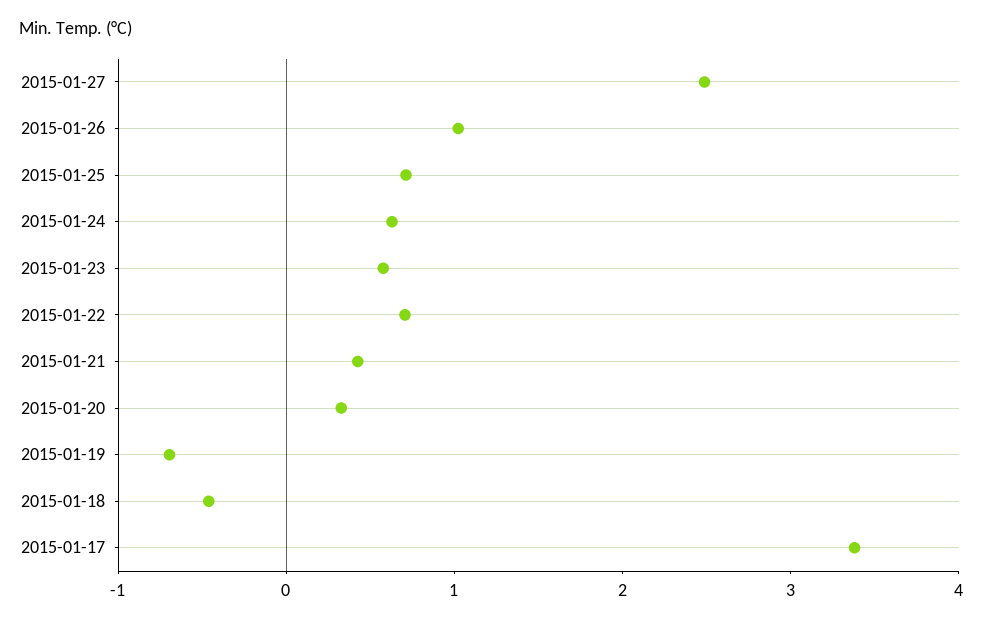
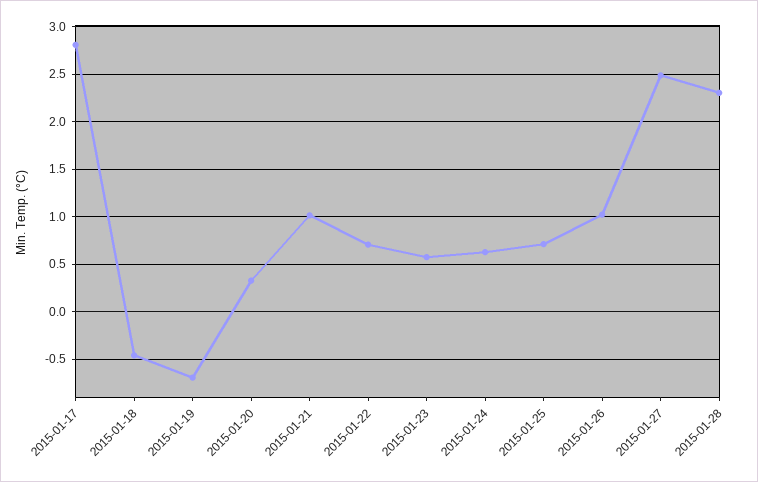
2015-01-21: 0.4 -> 1
2015-01-17: 3.4 -> 2.8
2015-01-28: none -> 2.3

